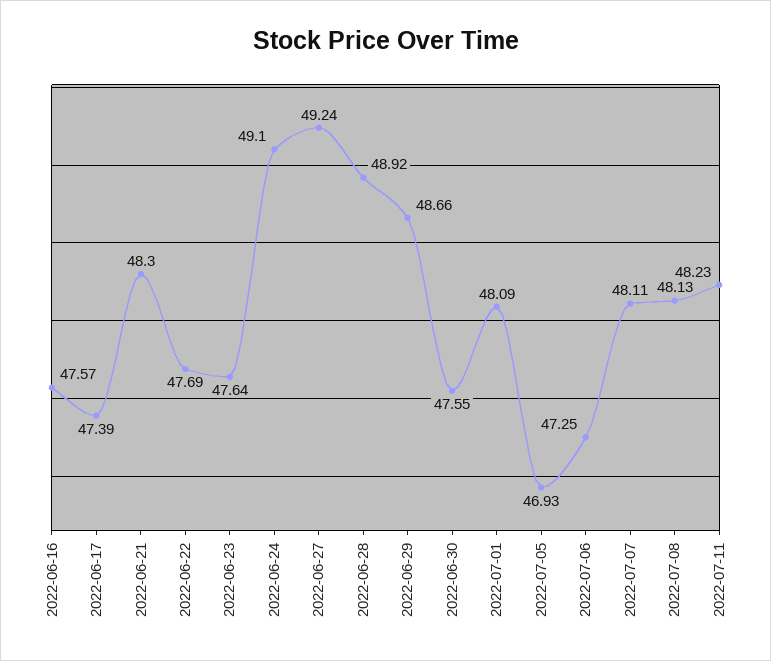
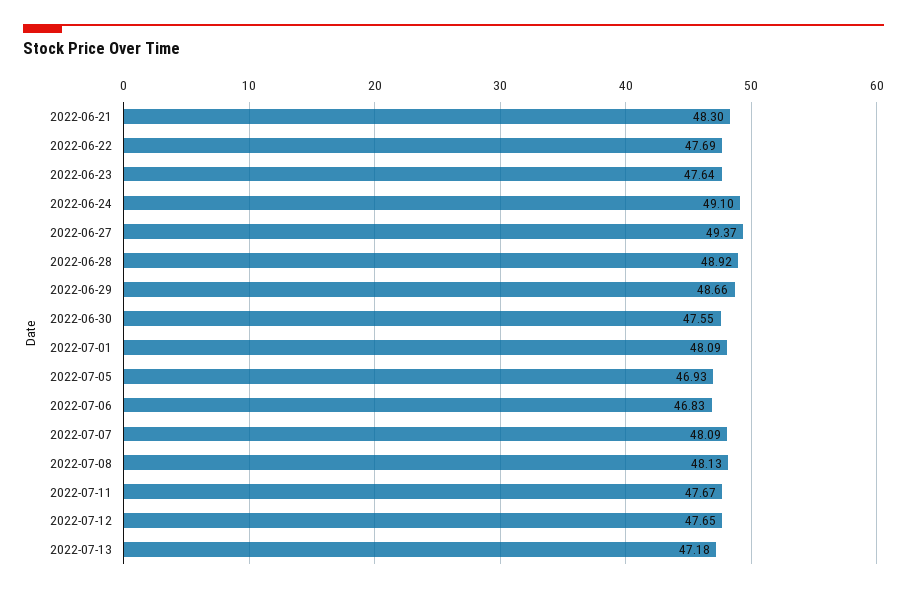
2022-06-16: 47.57 -> none
2022-06-17: 47.39 -> none
2022-06-27: 49.24 -> 49.37
2022-07-06: 47.25 -> 46.83
2022-07-07: 48.11 -> 48.09
2022-07-11: 48.23 -> 47.67
2022-07-12: none -> 47.65
2022-07-13: none -> 47.18

